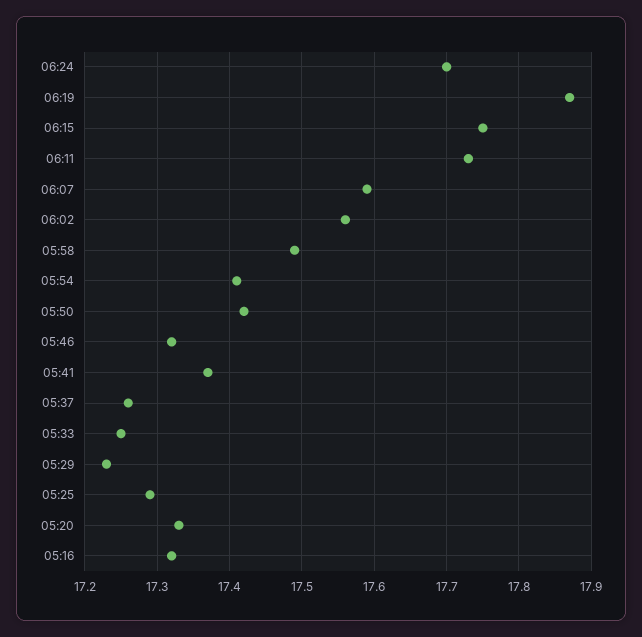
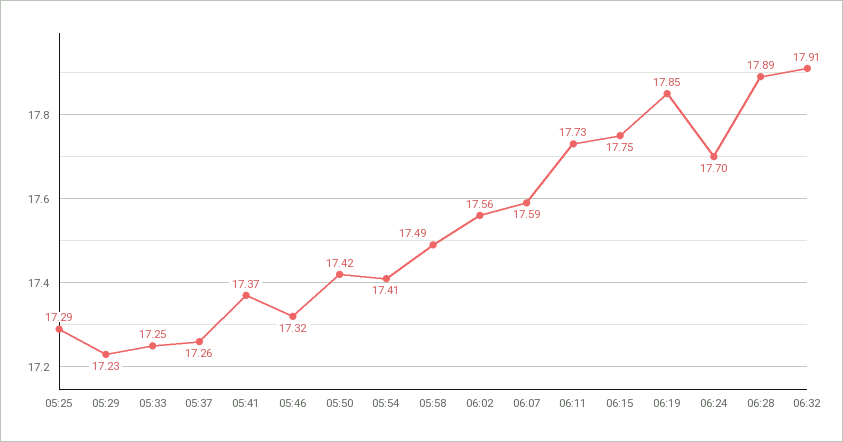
06:19: 17.87 -> 17.85
05:20: 17.33 -> none
05:16: 17.32 -> none
06:28: none -> 17.89
06:32: none -> 17.91

